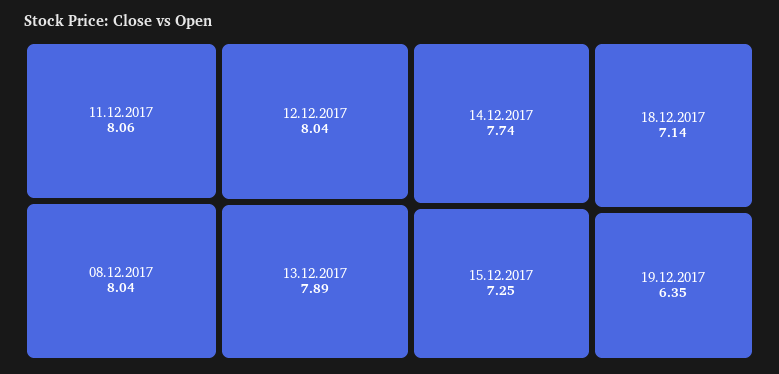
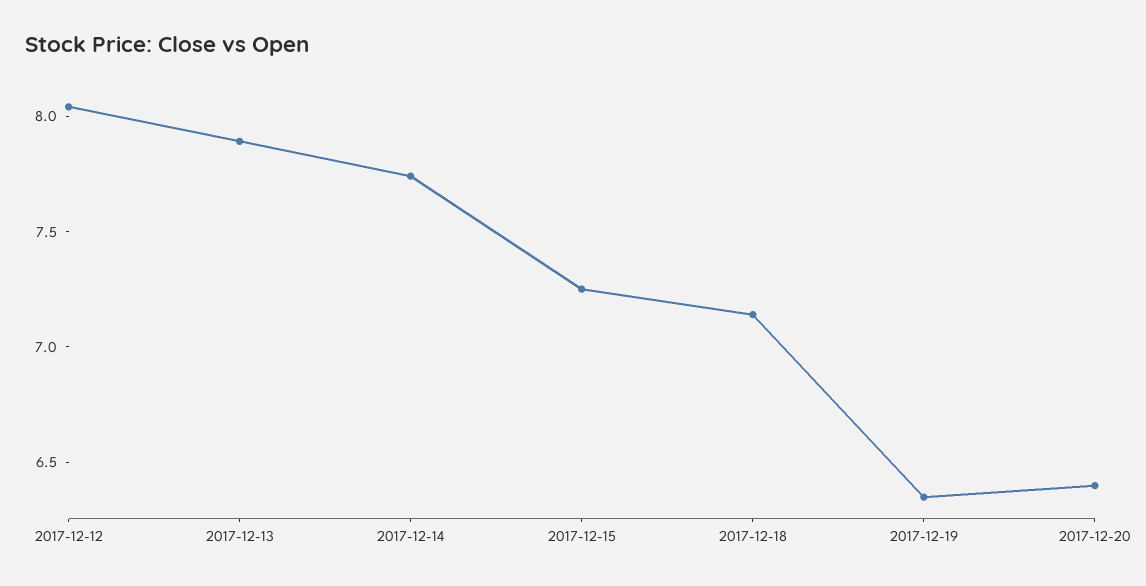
11.12.2017: 8.06 -> none
08.12.2017: 8.04 -> none
2017-12-20: none -> 6.4

